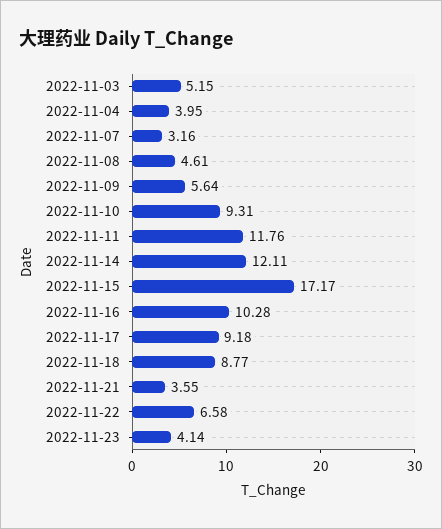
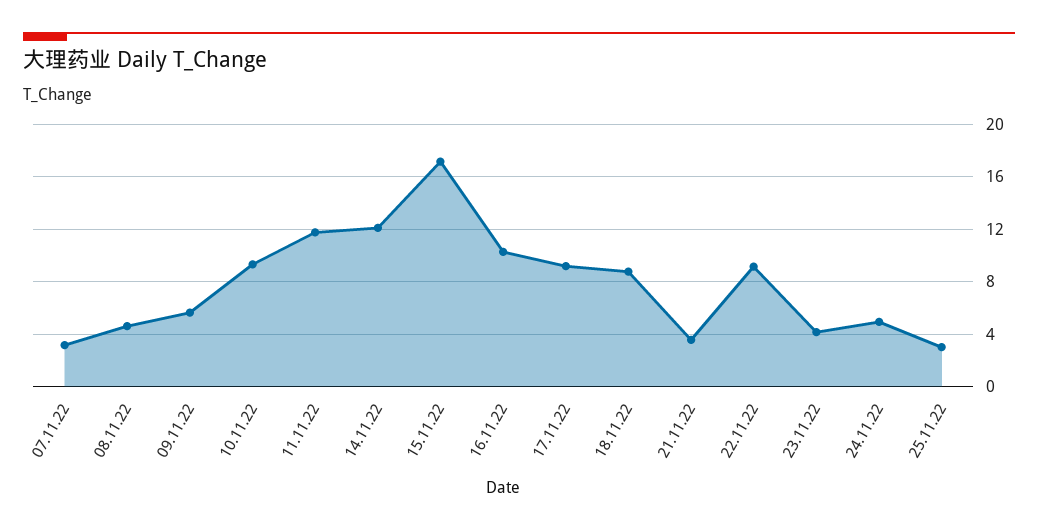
2022-11-03: 5.15 -> none
2022-11-04: 3.95 -> none
2022-11-22: 6.58 -> 9
24.11.22: none -> 5
25.11.22: none -> 3

